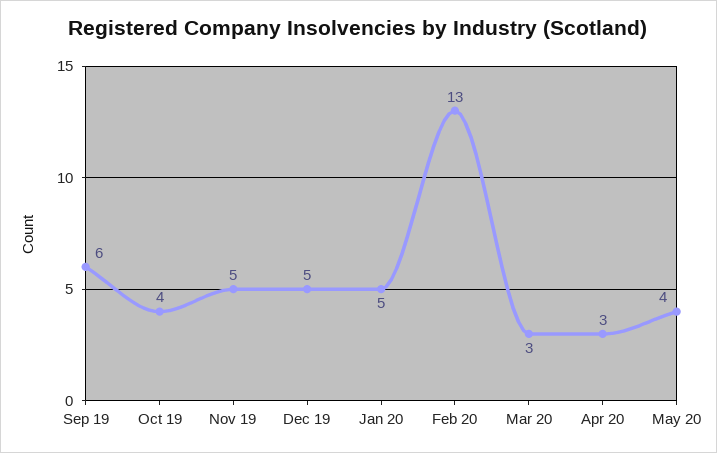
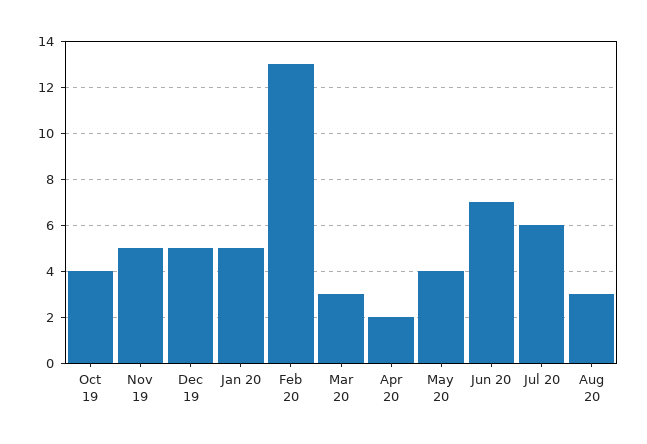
Sep 19: 6 -> none
Apr 20: 3 -> 2
Jun 20: none -> 7
Jul 20: none -> 6
Aug 20: none -> 3

